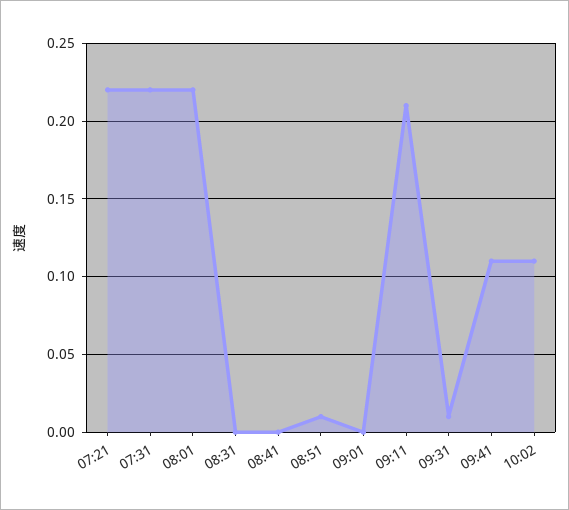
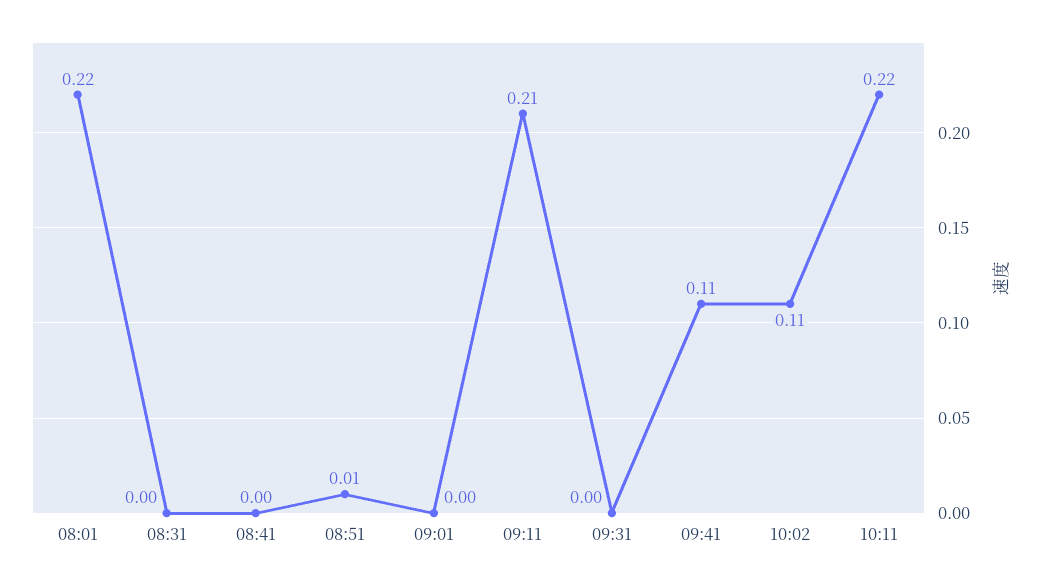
07:21: 0.22 -> none
07:31: 0.22 -> none
09:31: 0.01 -> 0
10:11: none -> 0.22

